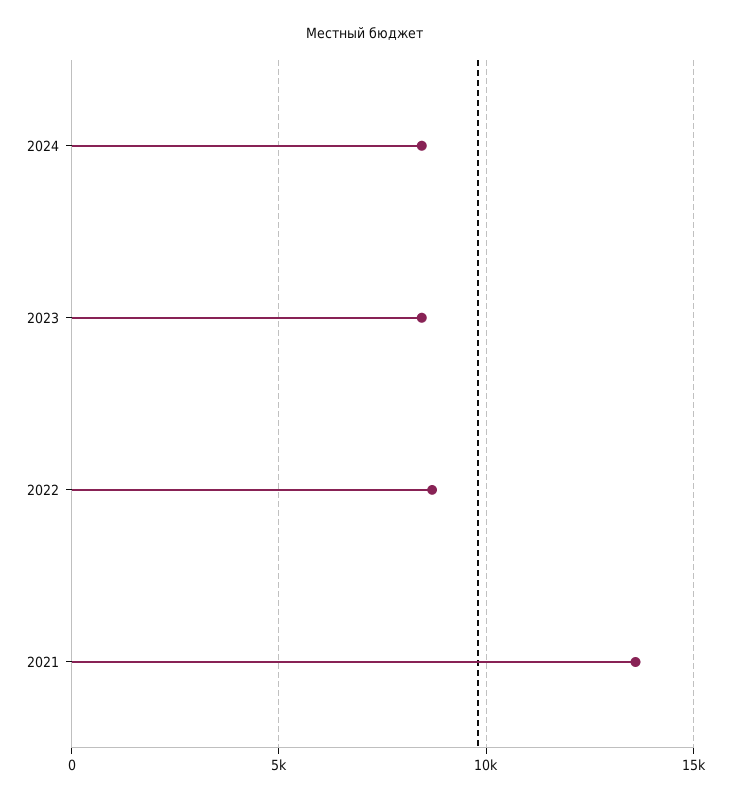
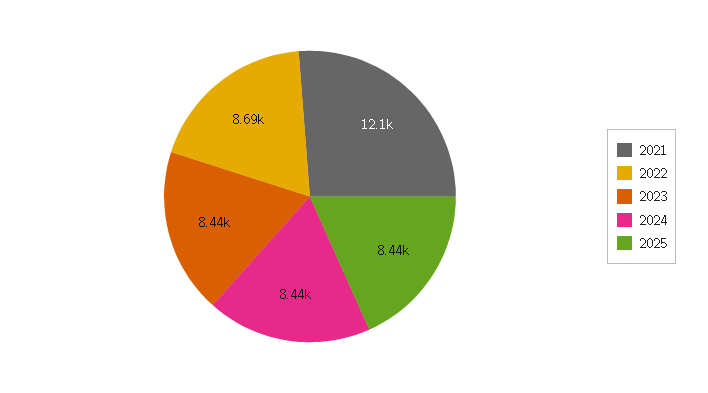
2021: 13500 -> 12100
2025: none -> 8440

